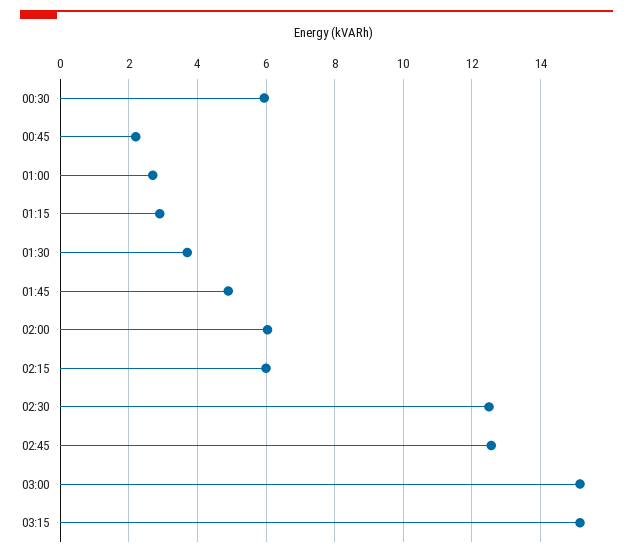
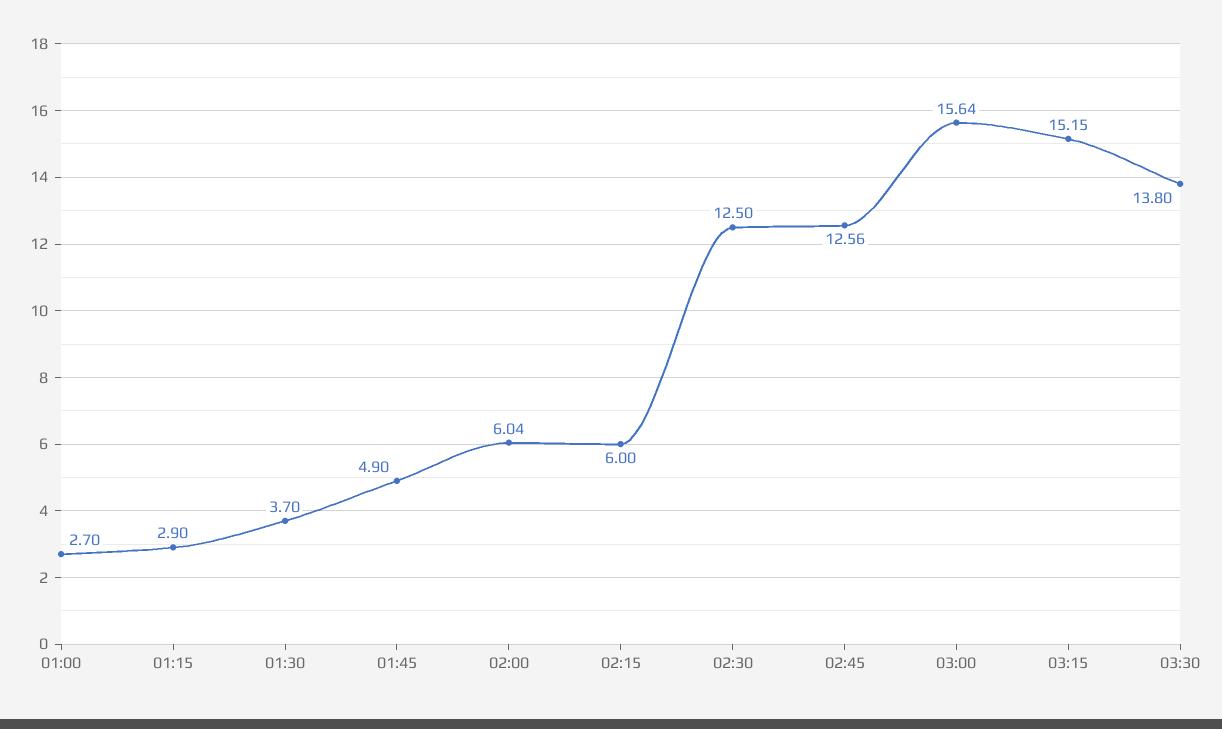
00:30: 6 -> none
00:45: 2.2 -> none
03:00: 15.2 -> 15.64
03:30: none -> 13.8

